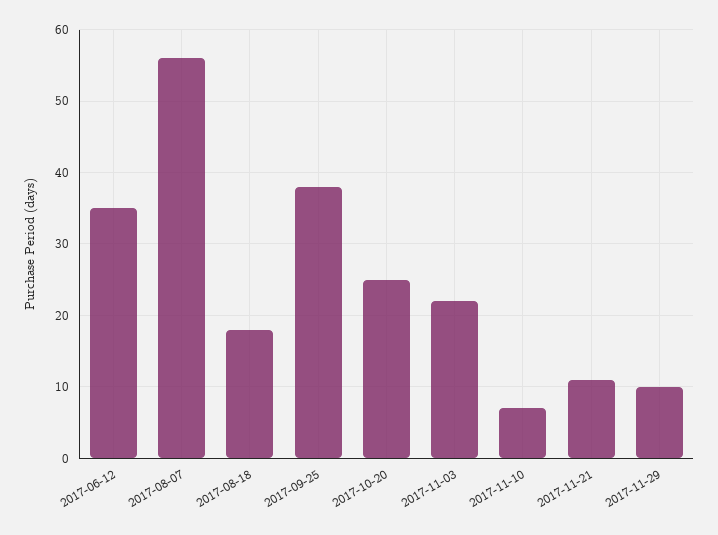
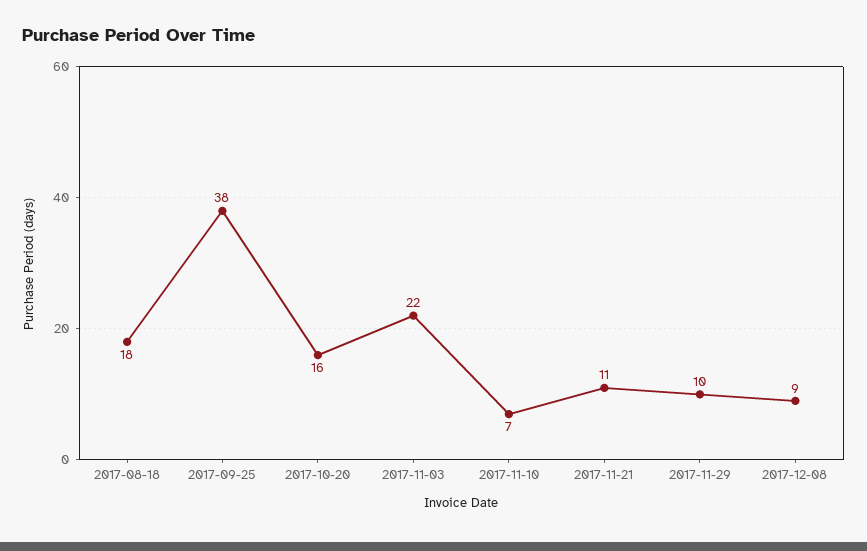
2017-06-12: 35 -> none
2017-08-07: 56 -> none
2017-10-20: 25 -> 16
2017-12-08: none -> 9

